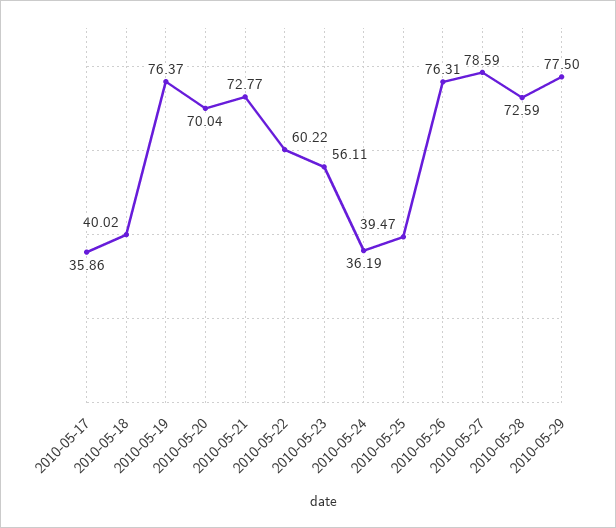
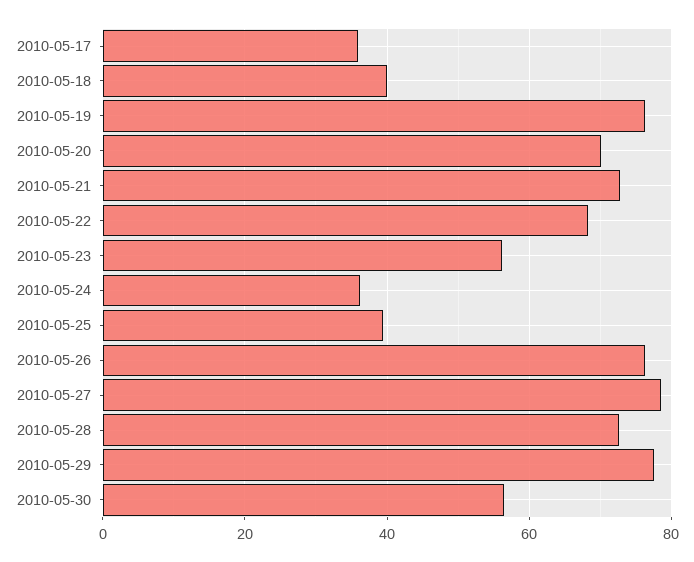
2010-05-22: 60.22 -> 68
2010-05-30: none -> 56

